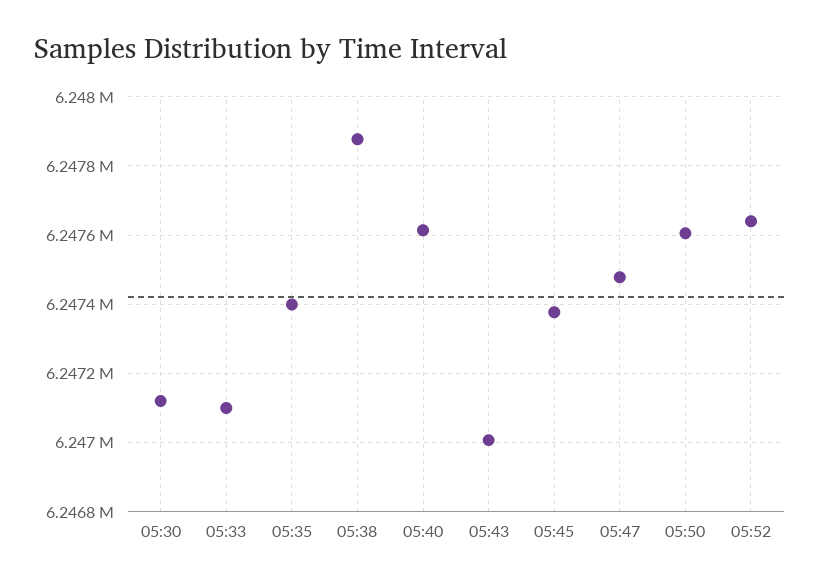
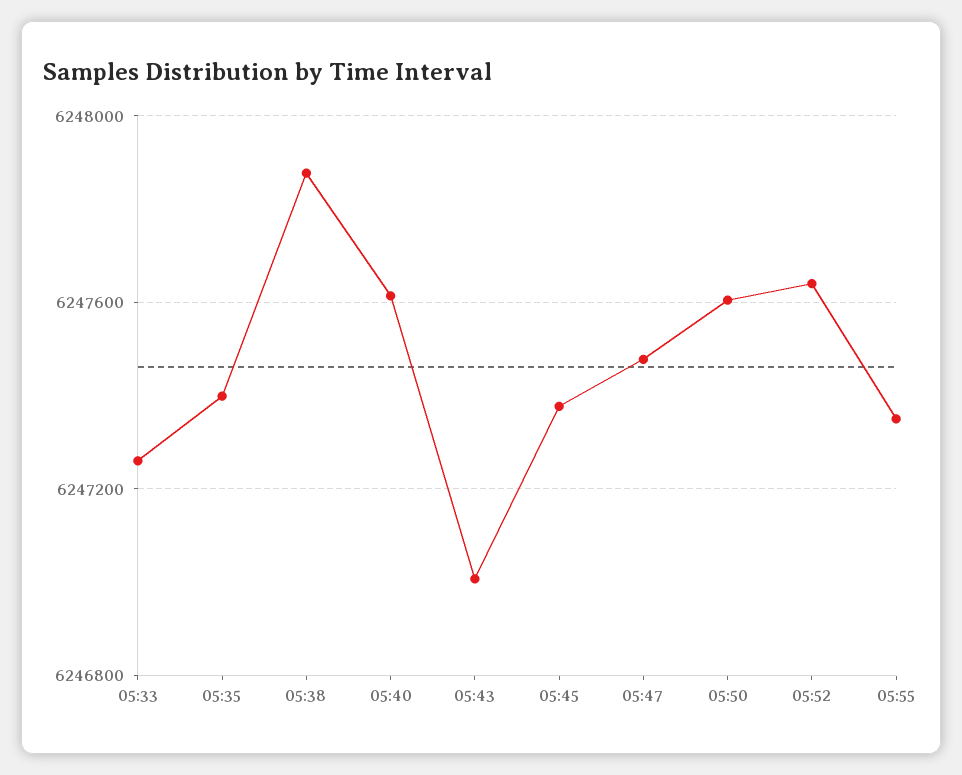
05:30: 6247120 -> none
05:33: 6247100 -> 6247250
05:55: none -> 6247350

